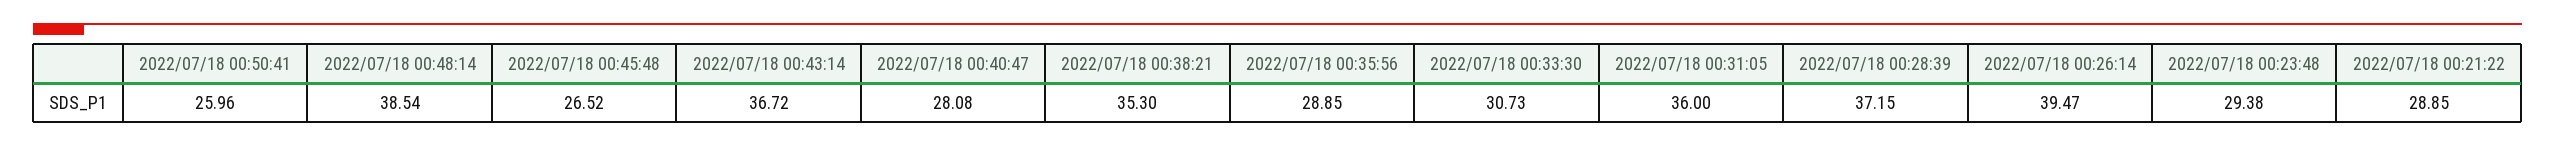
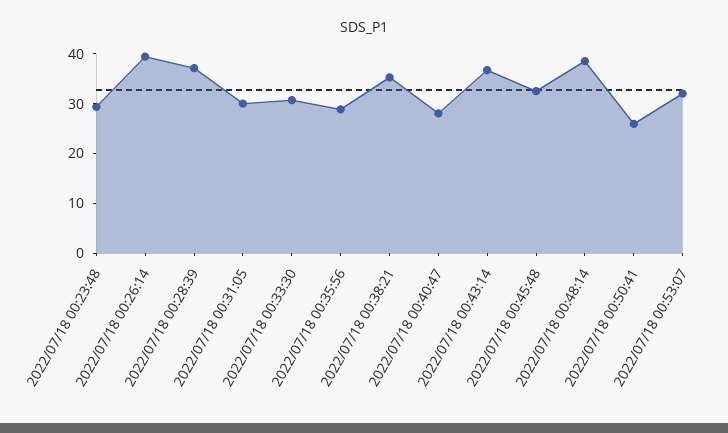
2022/07/18 00:45:48: 26.52 -> 32
2022/07/18 00:31:05: 36 -> 30
2022/07/18 00:21:22: 28.85 -> none
2022/07/18 00:53:07: none -> 32

